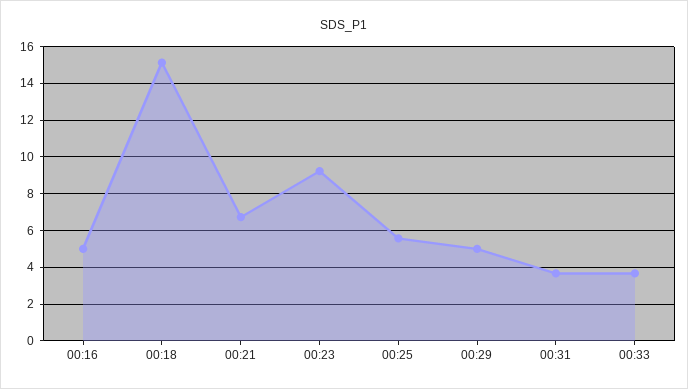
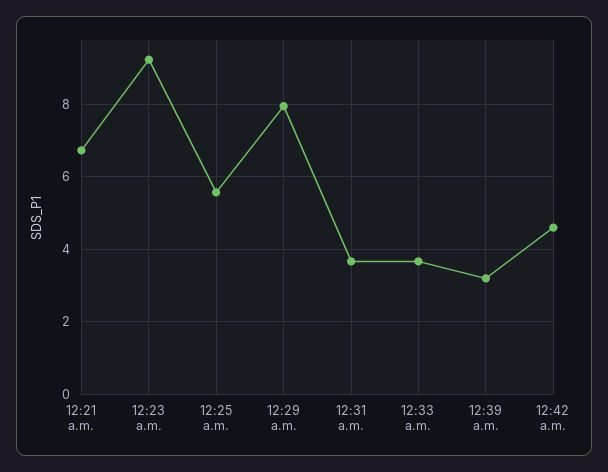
00:16: 5 -> none
00:18: 15 -> none
00:29: 5 -> 8
12:39 a.m.: none -> 3.2
12:42 a.m.: none -> 4.6

